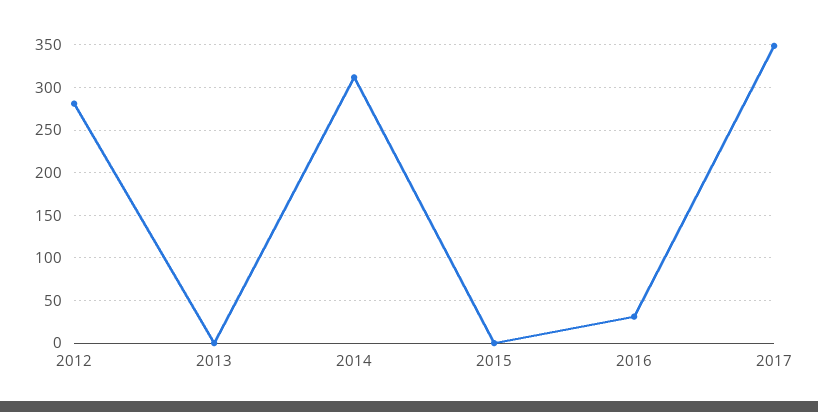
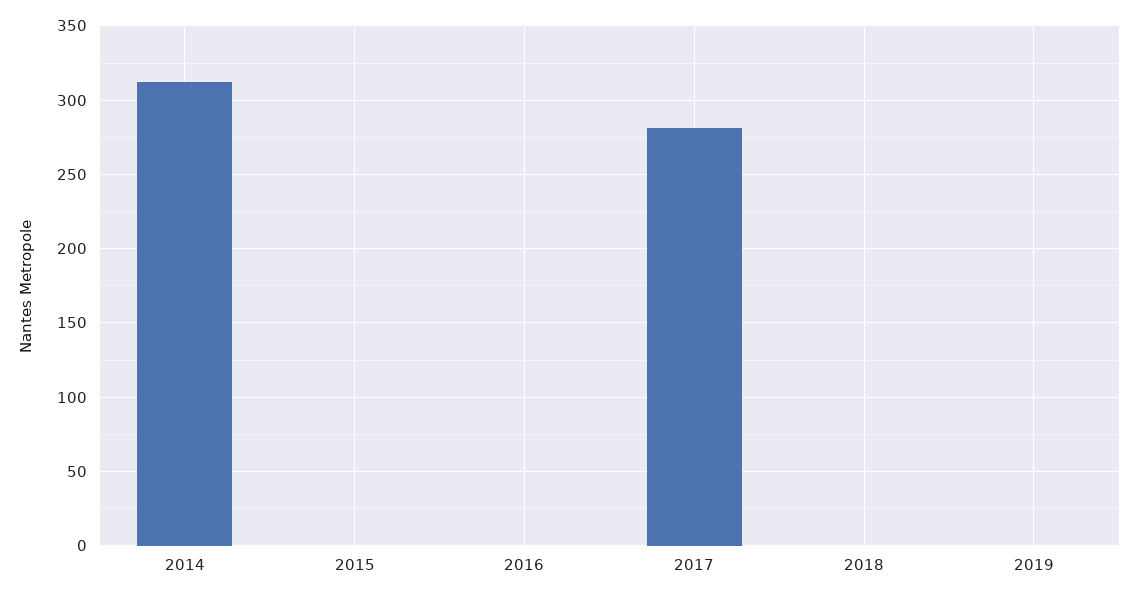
2012: 280 -> none
2013: 0 -> none
2016: 30 -> 0
2017: 350 -> 280
2018: none -> 0
2019: none -> 0

